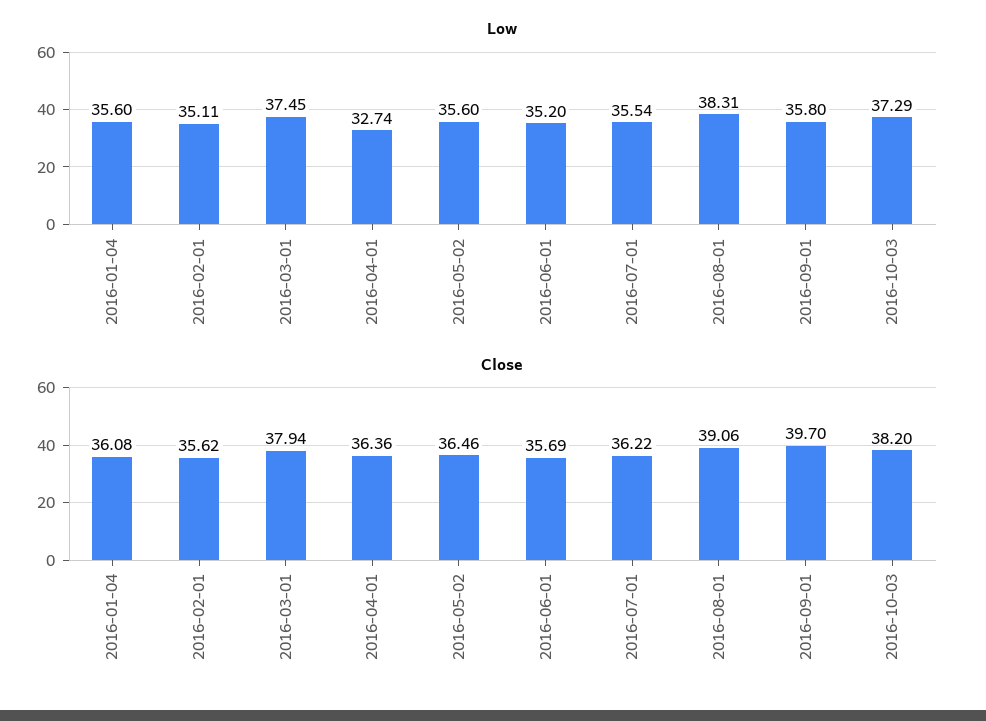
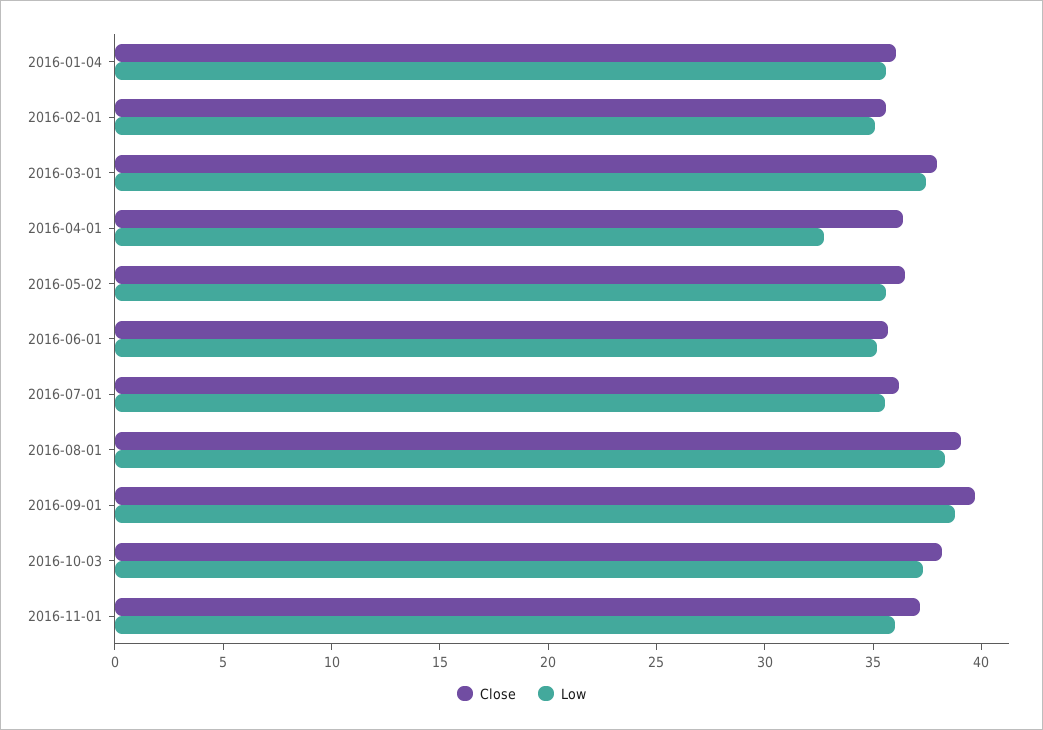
Low, 2016-09-01: 35.8 -> 39
Close, 2016-11-01: none -> 37
Low, 2016-11-01: none -> 36

